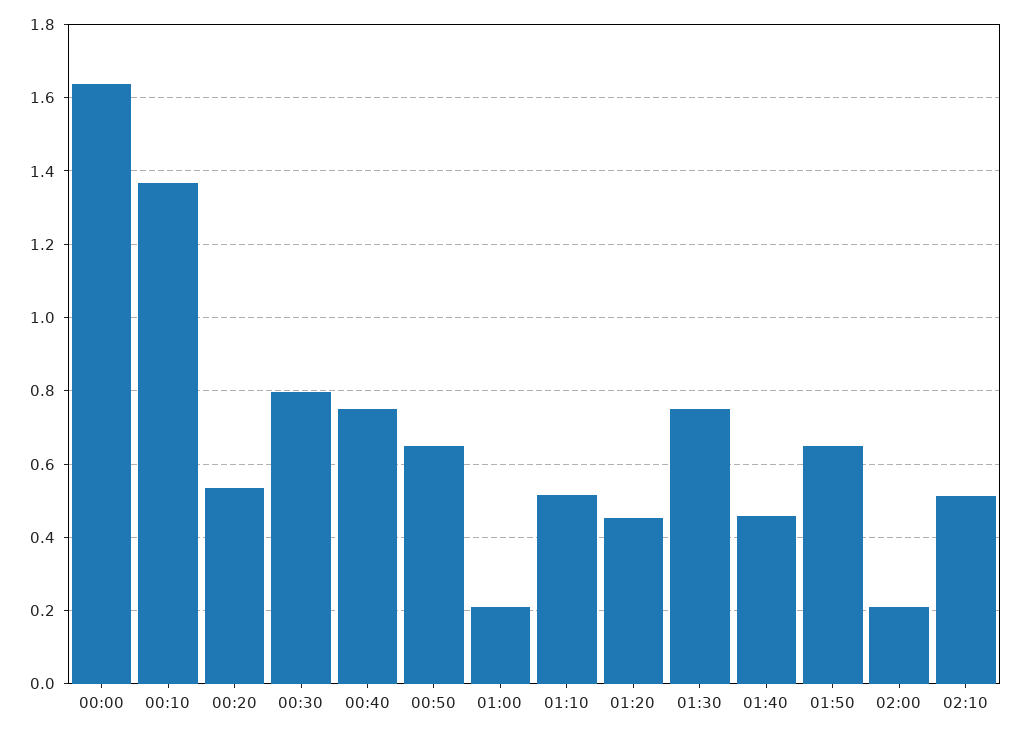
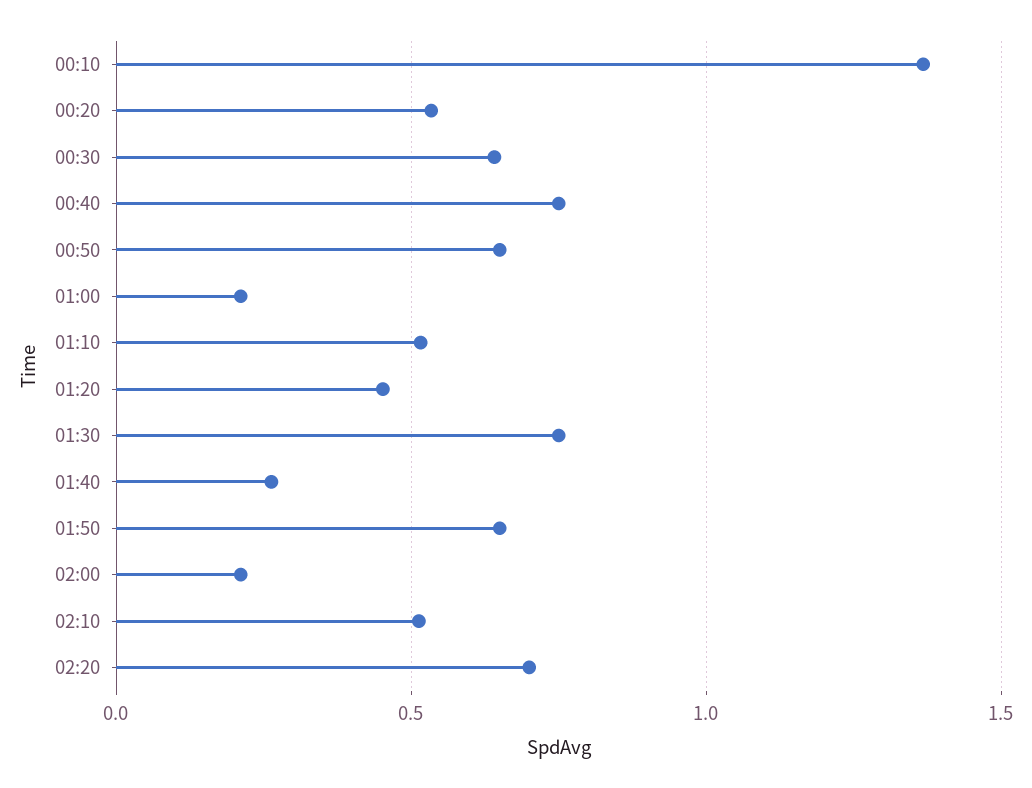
00:00: 1.64 -> none
00:30: 0.8 -> 0.65
01:40: 0.46 -> 0.25
02:20: none -> 0.7

